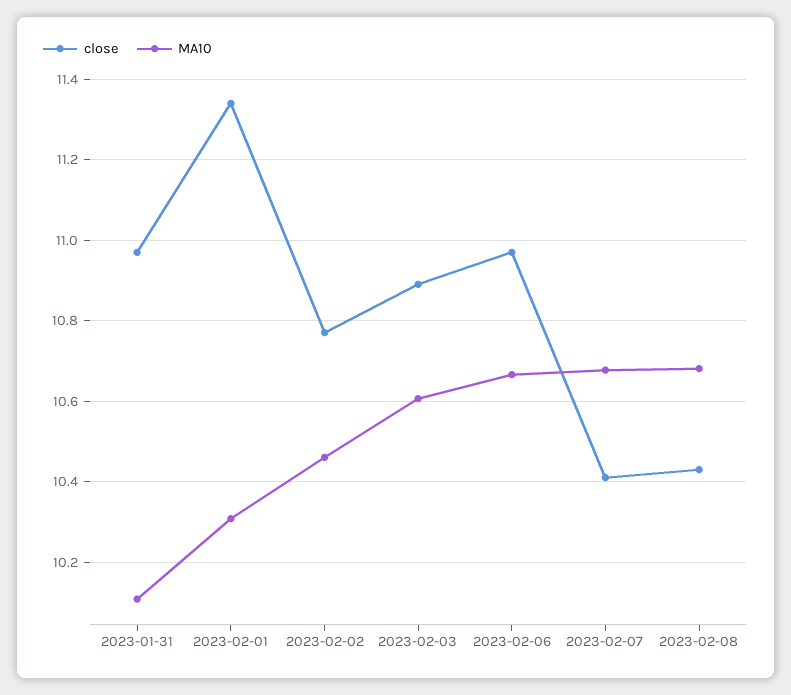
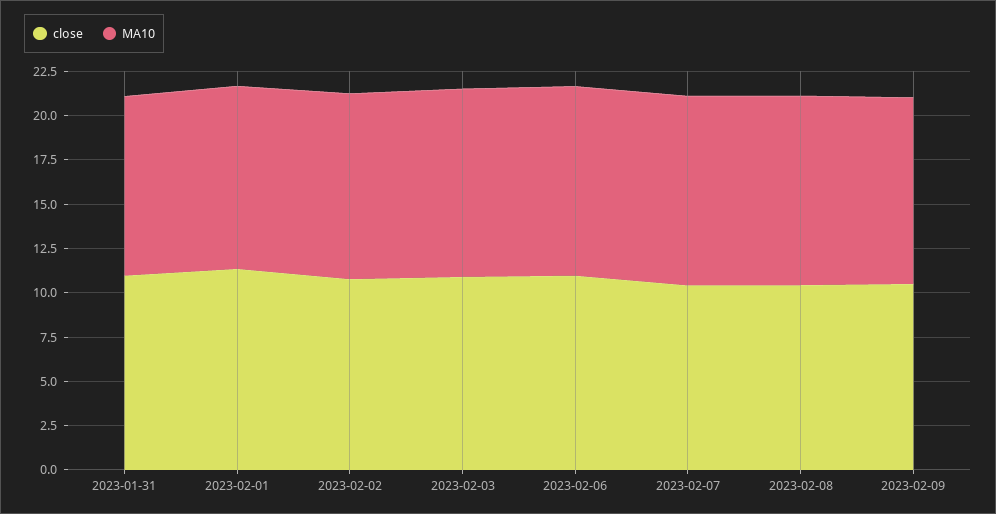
close, 2023-02-09: none -> 10.5
MA10, 2023-02-09: none -> 10.5

